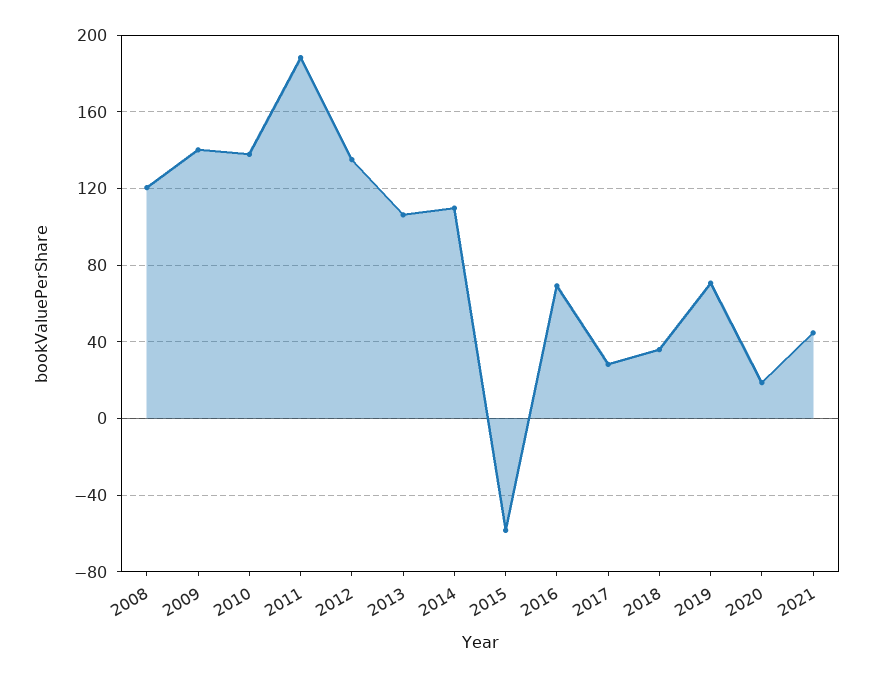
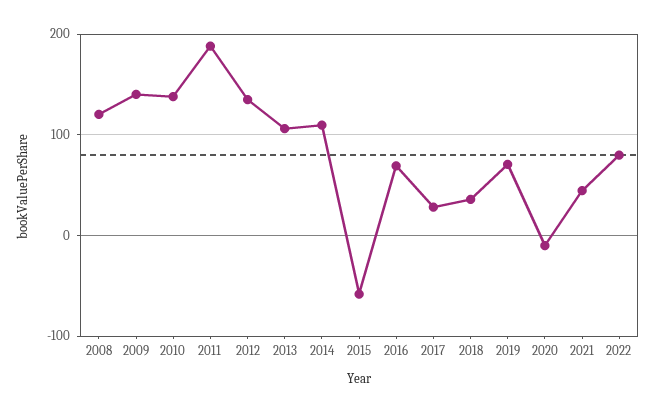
2020: 20 -> -10
2022: none -> 80

